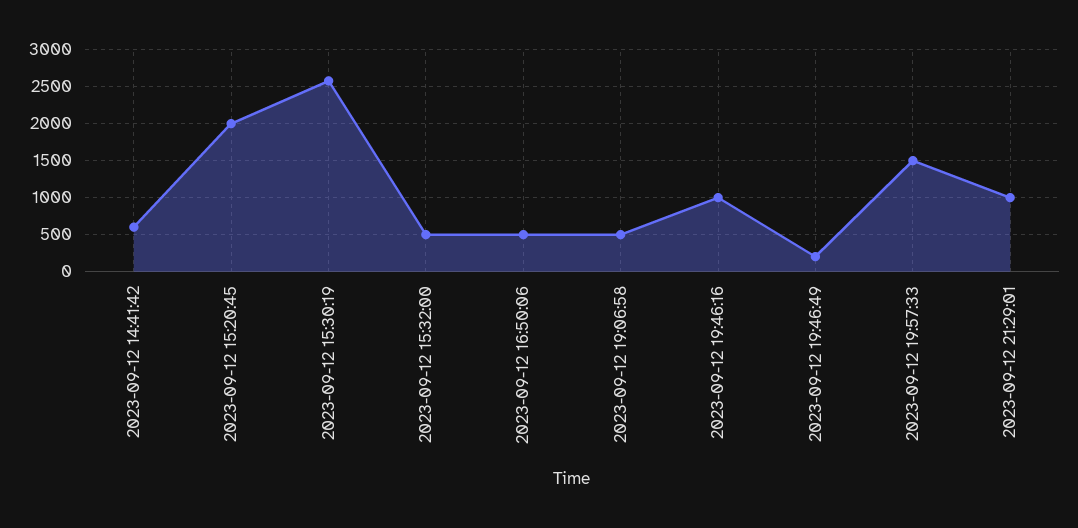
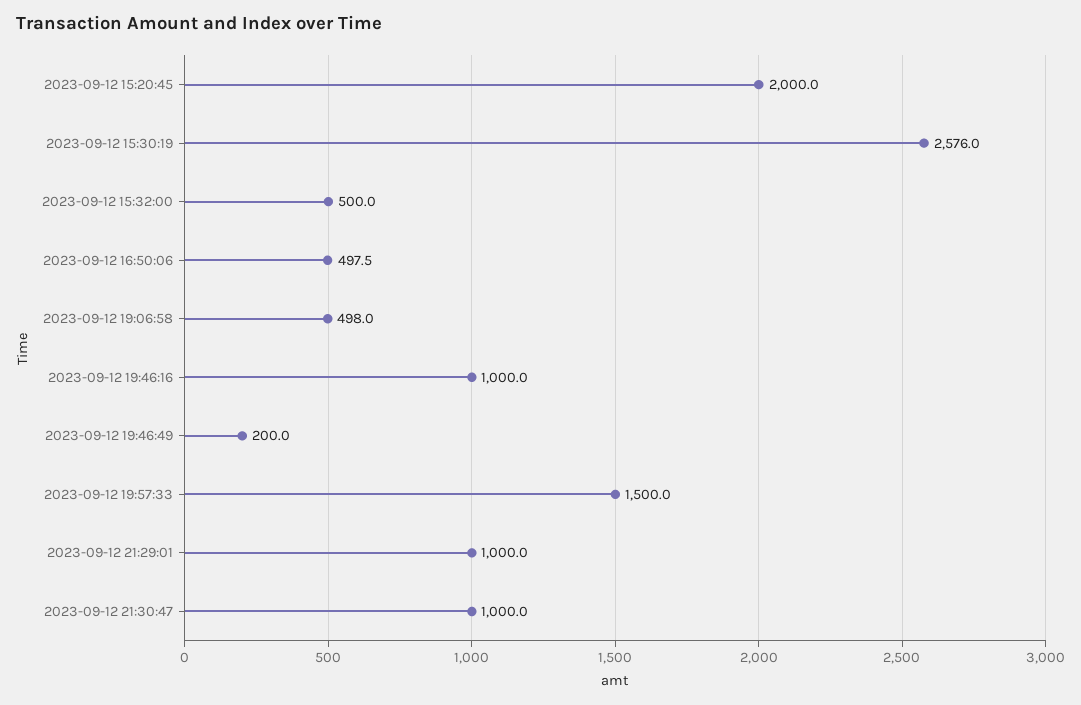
2023-09-12 14:41:42: 600 -> none
2023-09-12 21:30:47: none -> 1000

